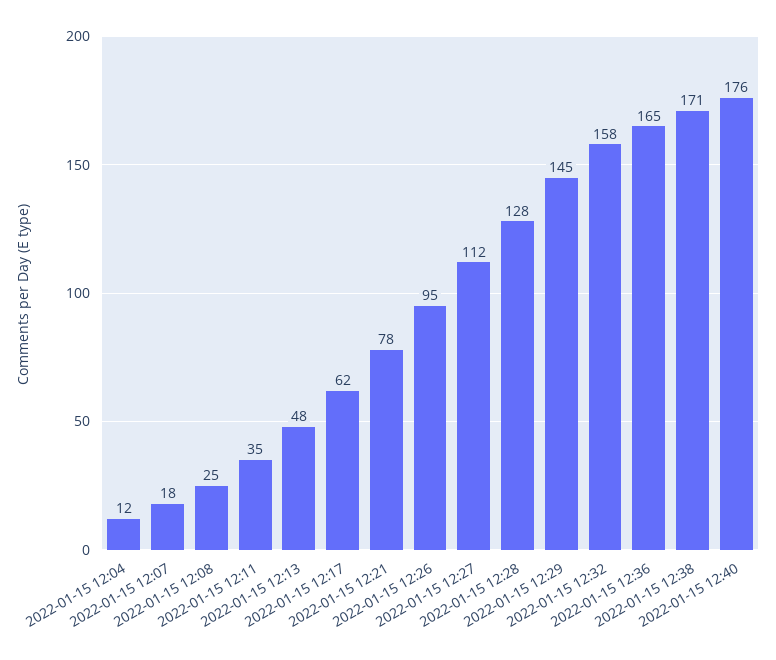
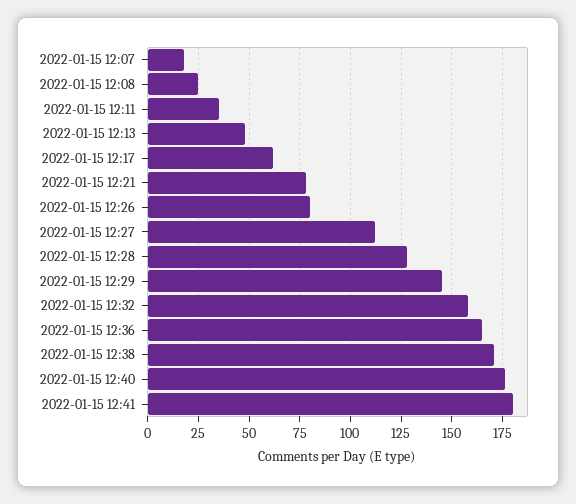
2022-01-15 12:04: 12 -> none
2022-01-15 12:26: 95 -> 80
2022-01-15 12:41: none -> 180

